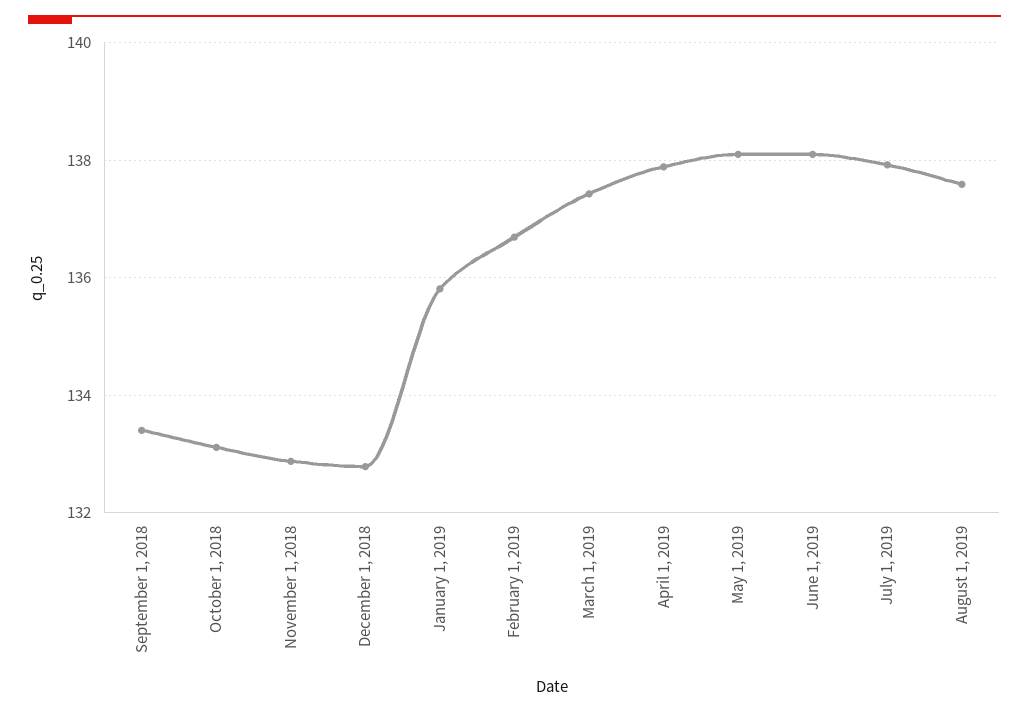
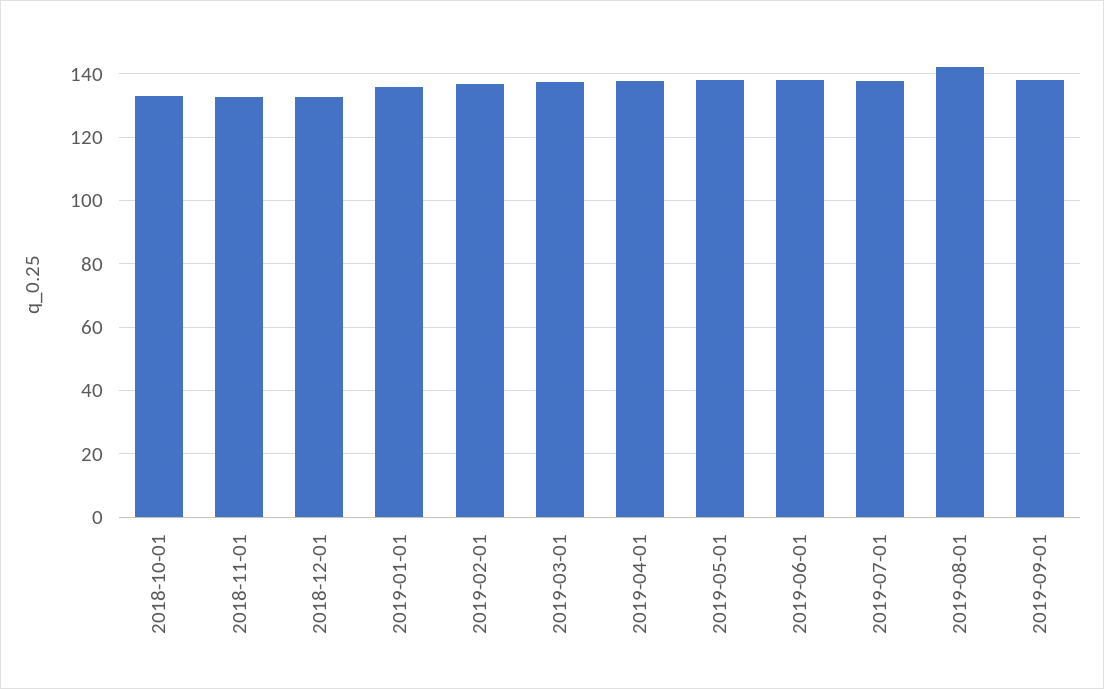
September 1, 2018: 133.4 -> none
August 1, 2019: 137.6 -> 142
2019-09-01: none -> 138

